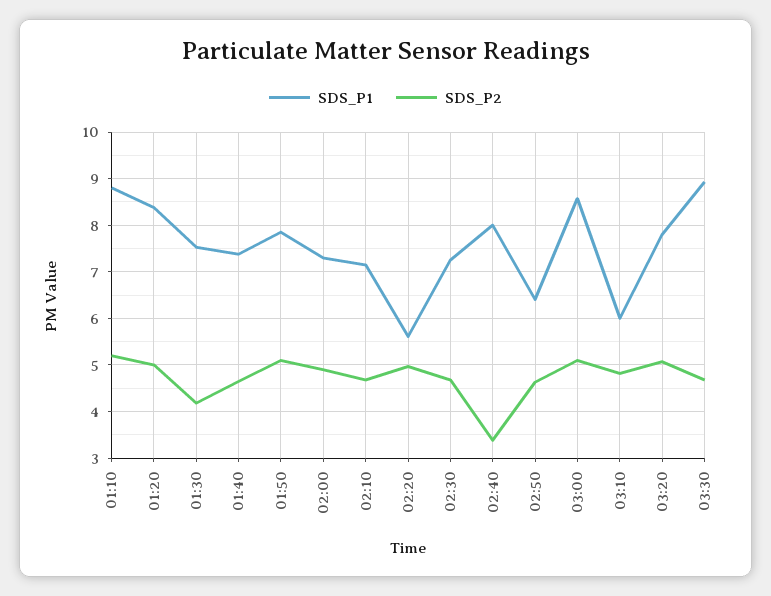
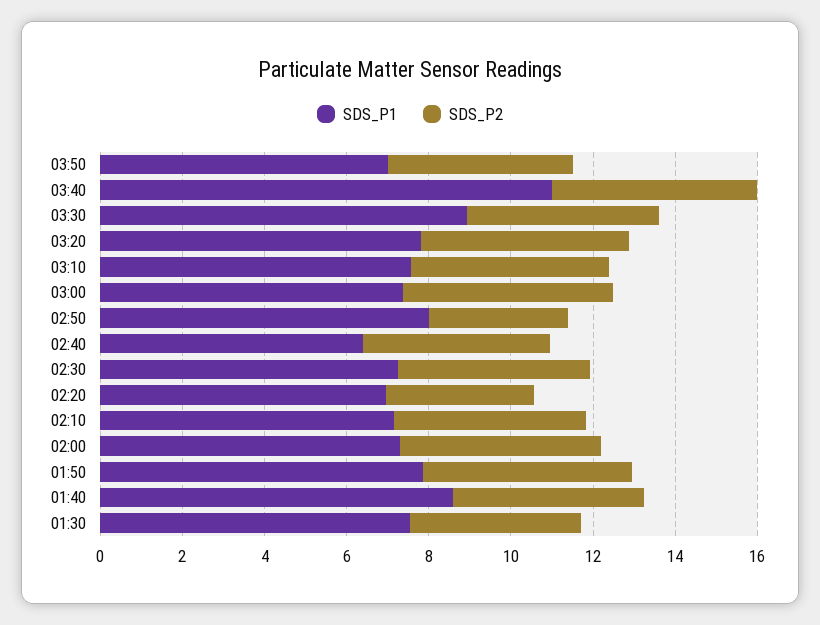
SDS_P1, 01:10: 8.8 -> none
SDS_P2, 01:10: 5.2 -> none
SDS_P1, 01:20: 8.4 -> none
SDS_P2, 01:20: 5 -> none
SDS_P1, 01:40: 7.4 -> 8.5
SDS_P1, 02:20: 5.6 -> 7
SDS_P2, 02:20: 5 -> 3.5
SDS_P1, 02:40: 8 -> 6.5
SDS_P2, 02:40: 3.4 -> 4.5
SDS_P1, 02:50: 6.4 -> 8
SDS_P2, 02:50: 4.6 -> 3.5
SDS_P1, 03:00: 8.6 -> 7.5
SDS_P1, 03:10: 6 -> 7.5
SDS_P1, 03:50: none -> 7
SDS_P2, 03:50: none -> 4.5
SDS_P1, 03:40: none -> 11
SDS_P2, 03:40: none -> 5

